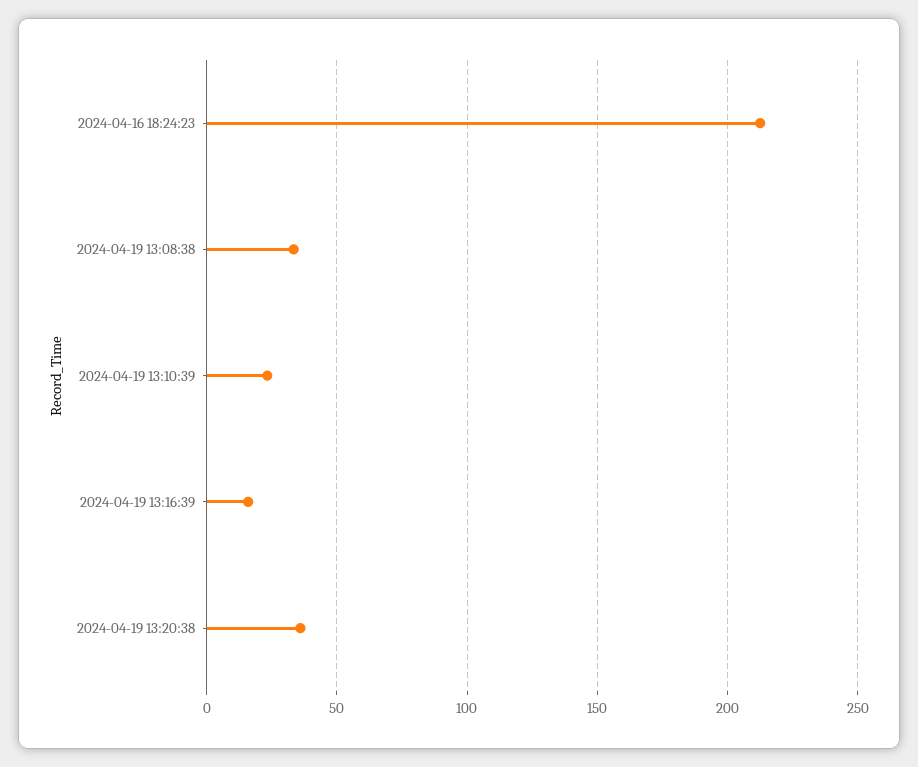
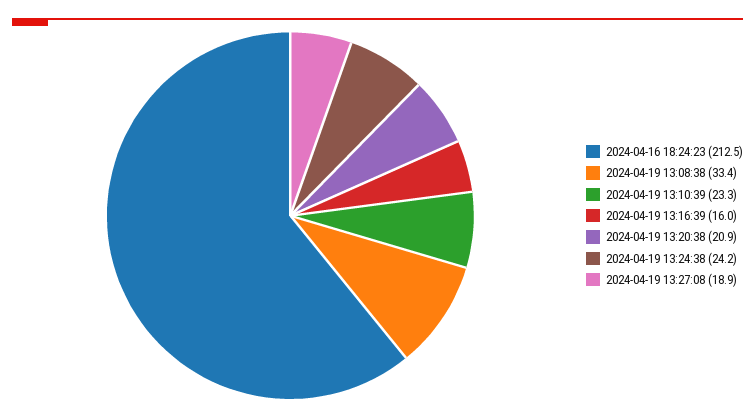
2024-04-19 13:20:38: 35 -> 20.9
2024-04-19 13:24:38: none -> 24.2
2024-04-19 13:27:08: none -> 18.9

